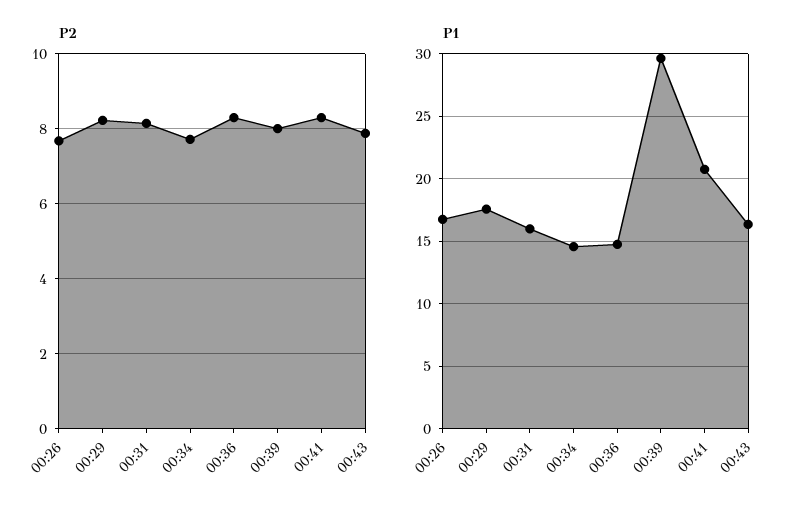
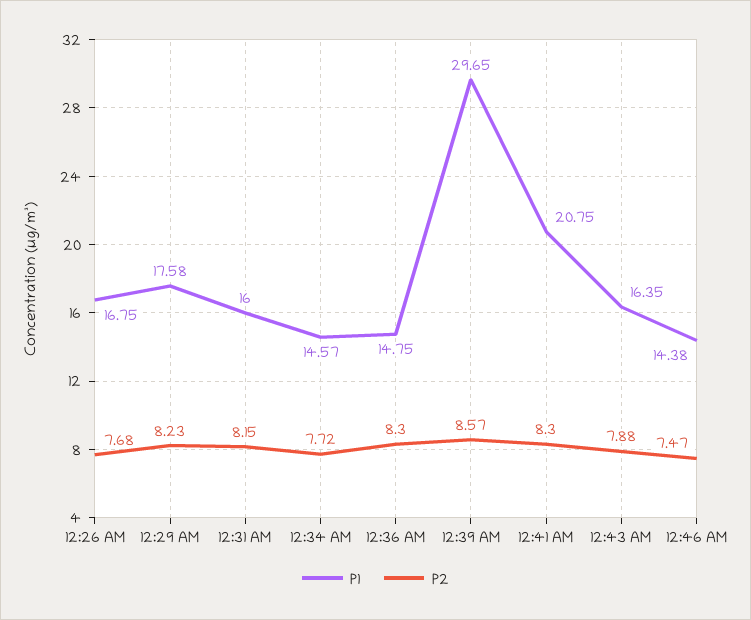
P2, 00:39: 8 -> 8.57
P1, 12:46 AM: none -> 14.38
P2, 12:46 AM: none -> 7.47

